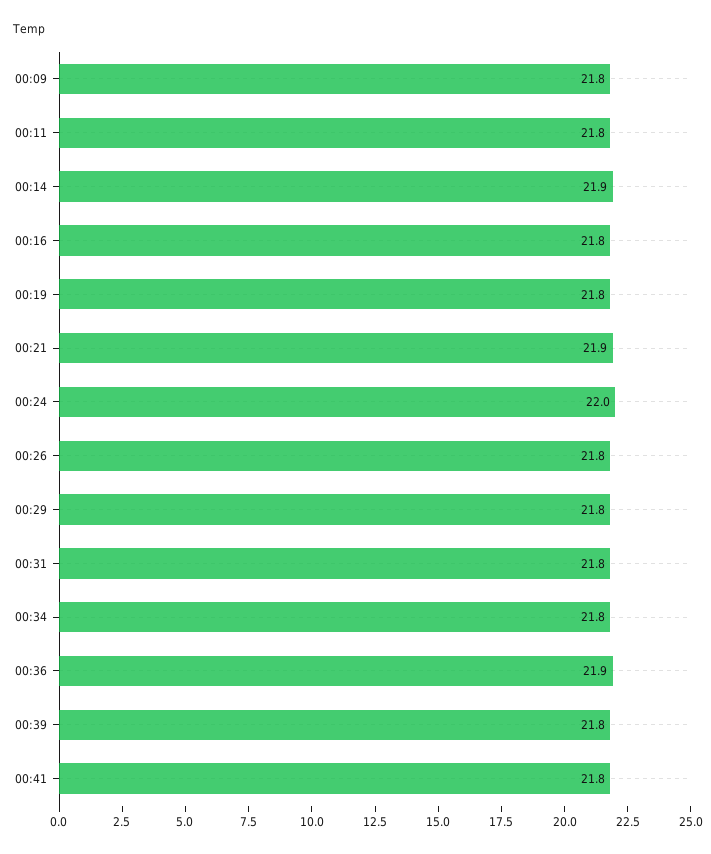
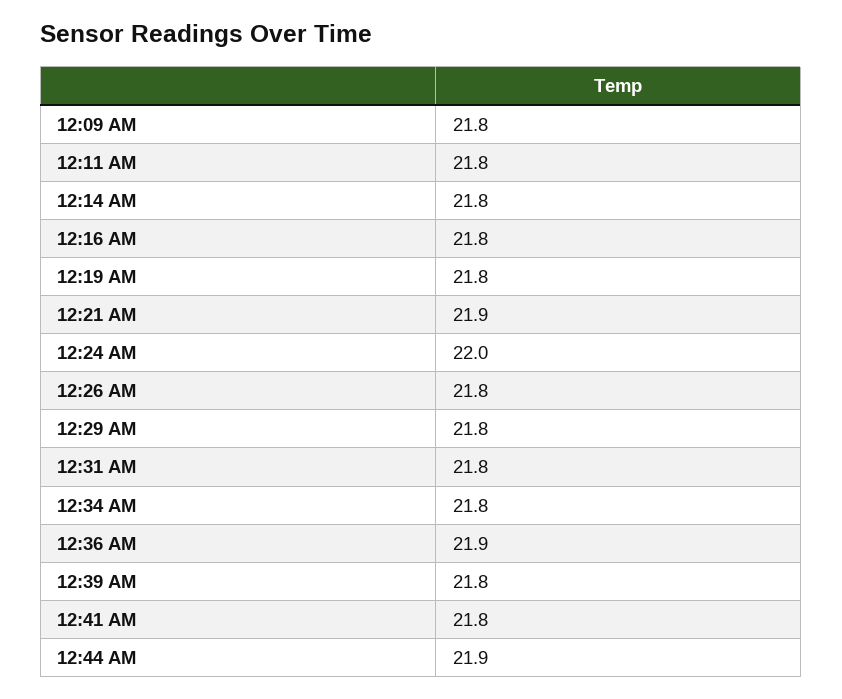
00:14: 21.9 -> 21.8
12:44 AM: none -> 21.9

